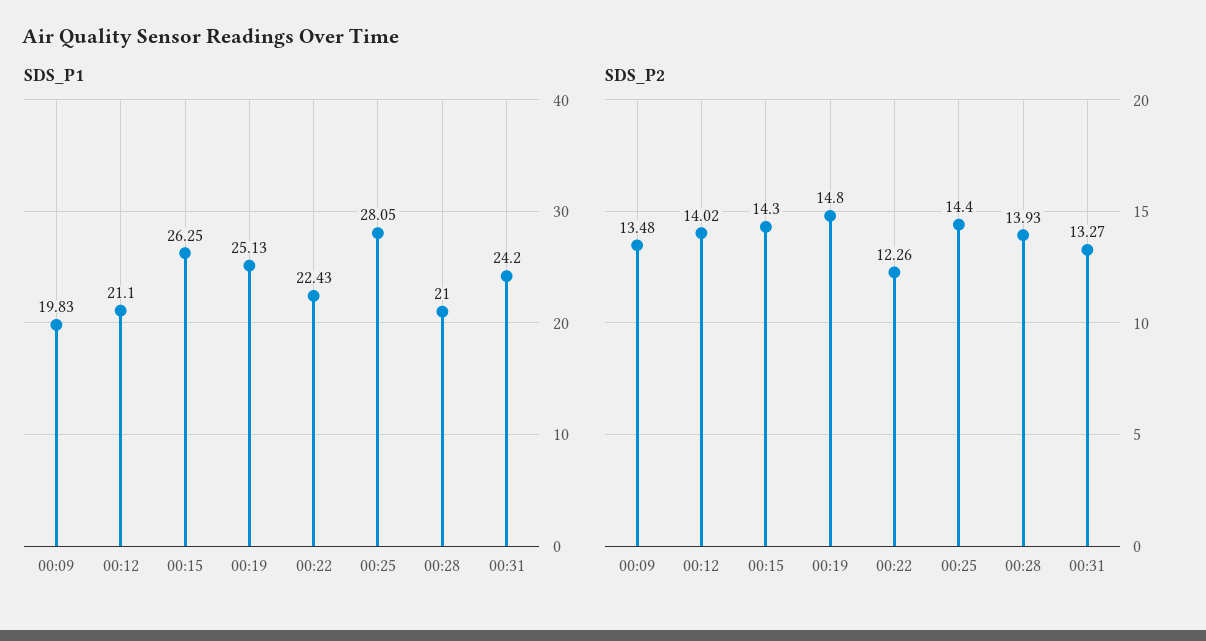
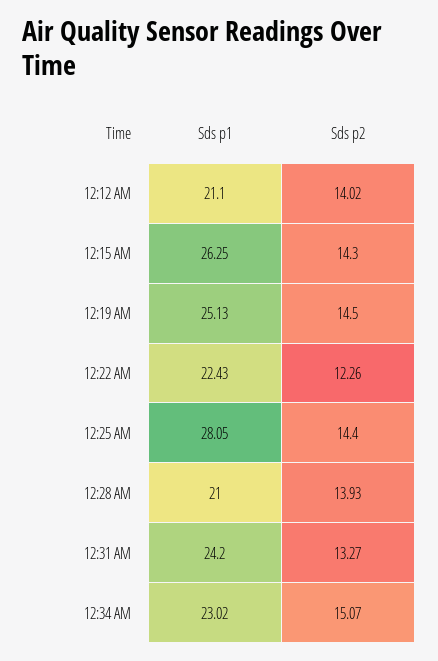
SDS_P1, 00:09: 19.83 -> none
SDS_P2, 00:09: 13.48 -> none
SDS_P2, 00:19: 14.8 -> 14.5
SDS_P1, 12:34 AM: none -> 23.02
SDS_P2, 12:34 AM: none -> 15.07

